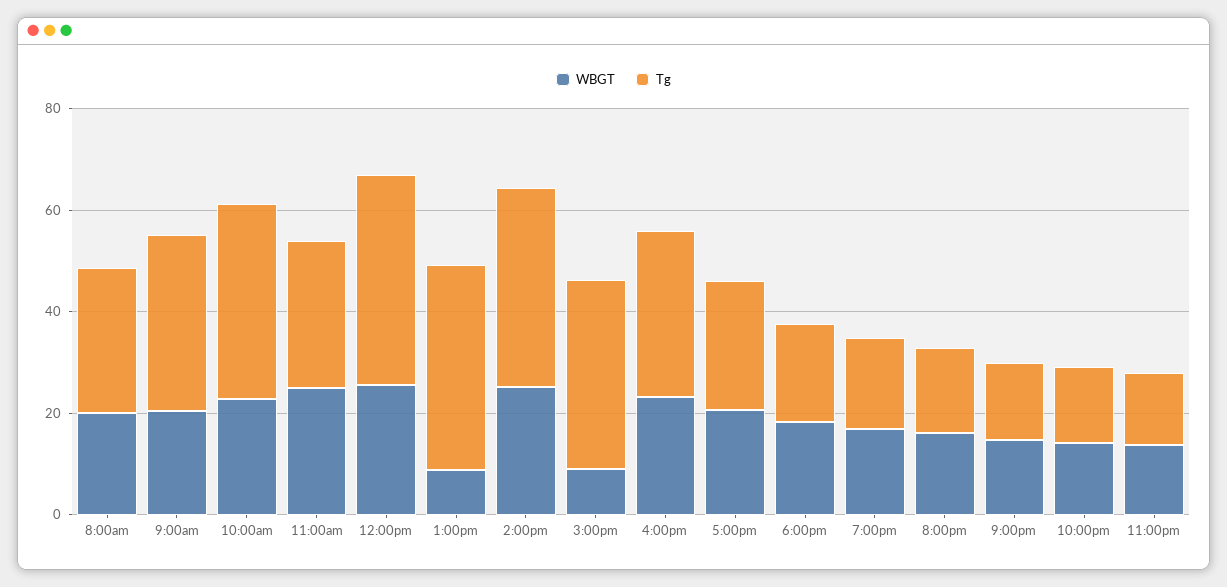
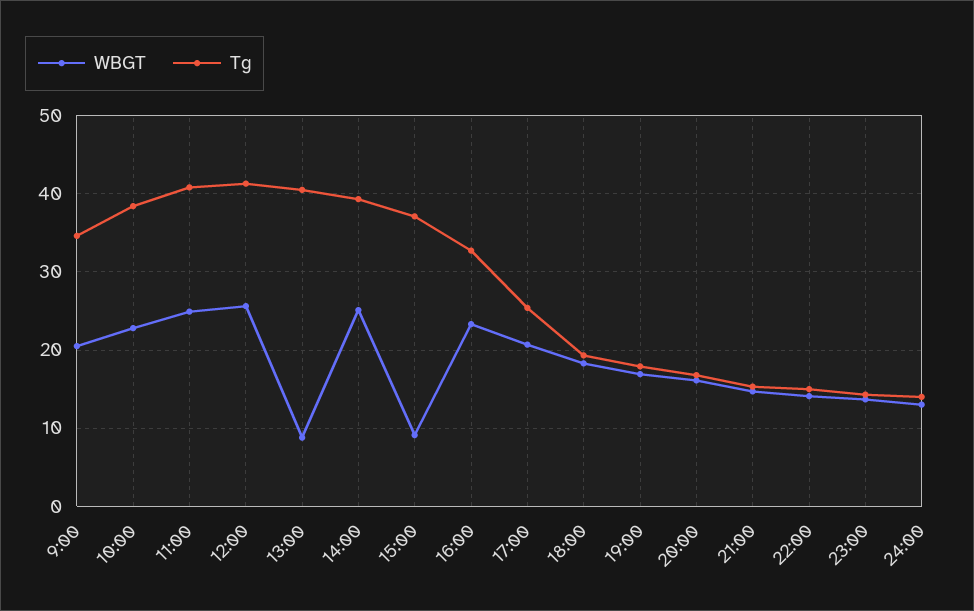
WBGT, 8:00am: 20 -> none
Tg, 8:00am: 30 -> none
Tg, 11:00am: 30 -> 41
WBGT, 24:00: none -> 13
Tg, 24:00: none -> 14

